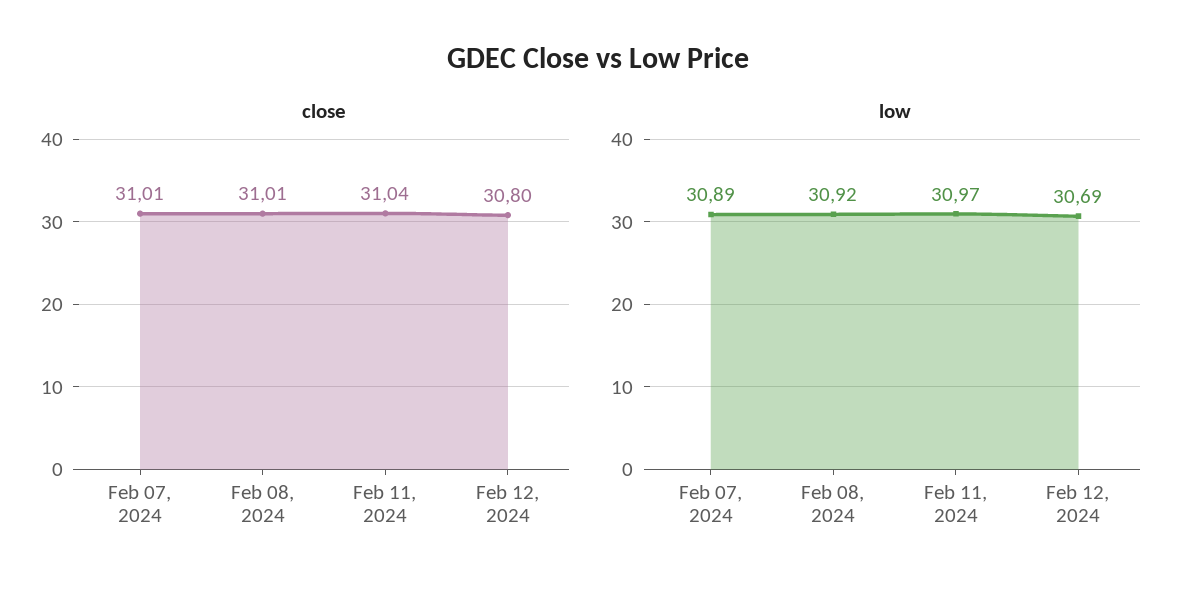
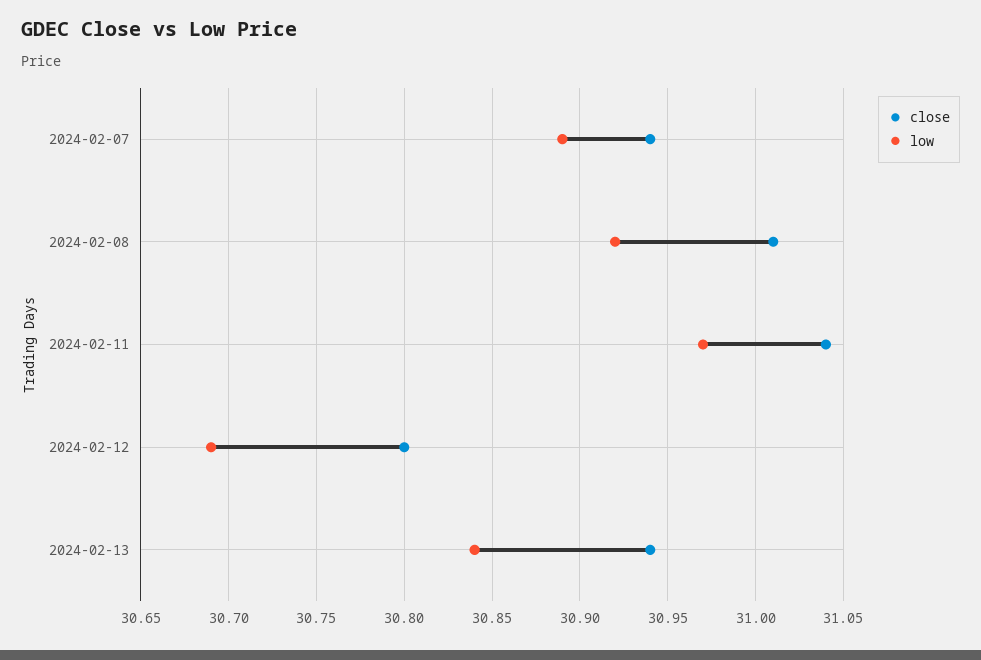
close, Feb 07, 2024: 31.01 -> 30.94
close, 2024-02-13: none -> 30.94
low, 2024-02-13: none -> 30.84

